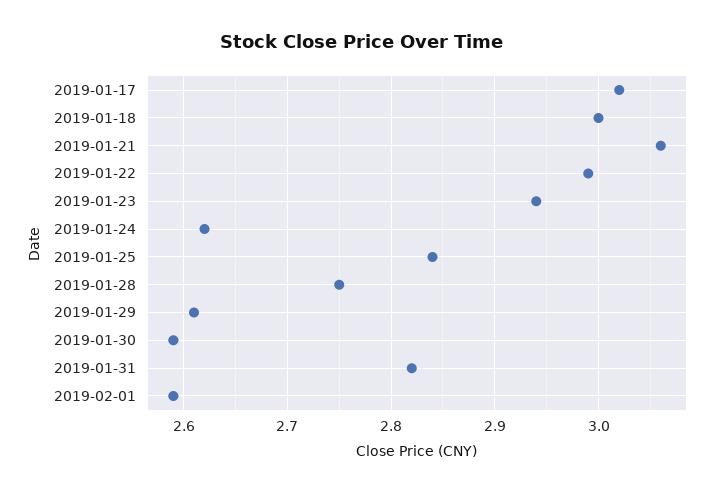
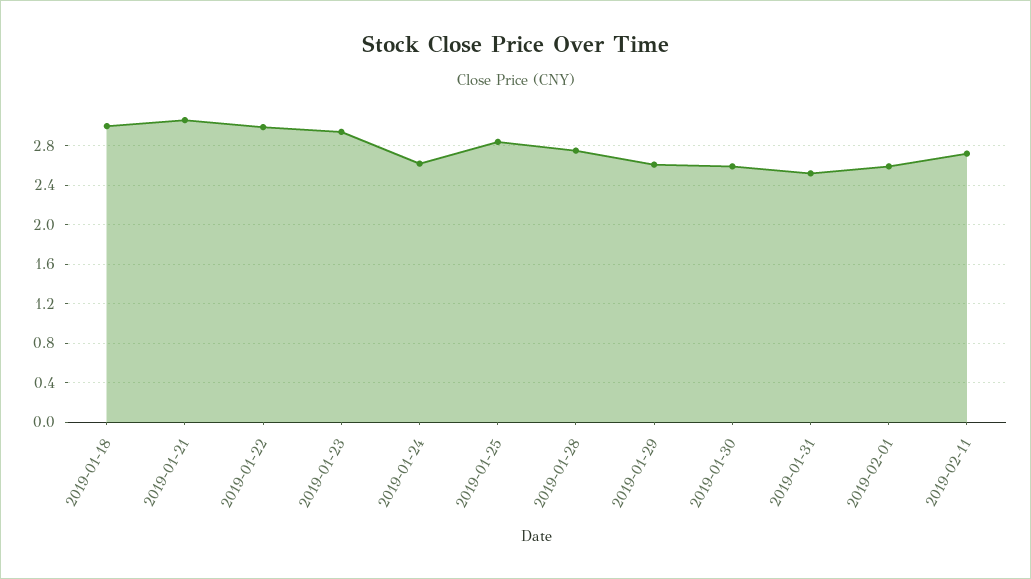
2019-01-17: 3.02 -> none
2019-01-31: 2.82 -> 2.5
2019-02-11: none -> 2.7

